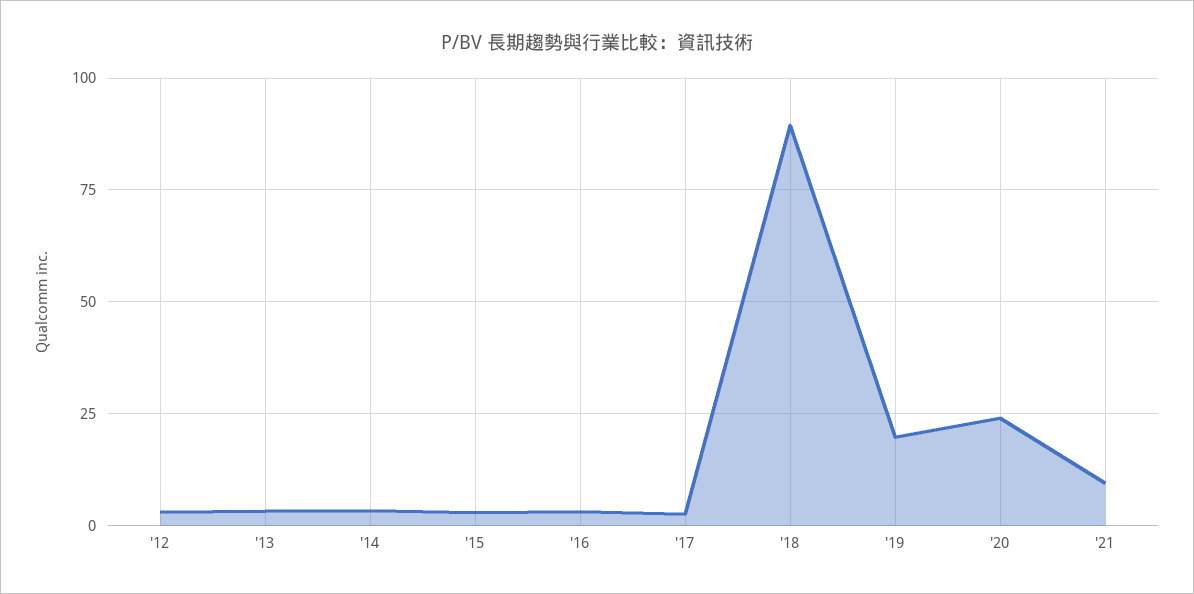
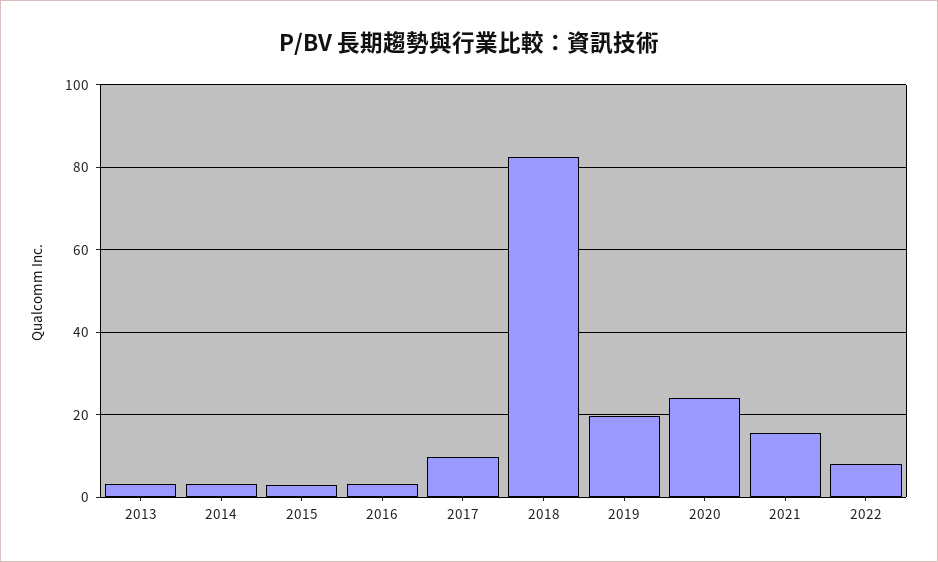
'12: 2.5 -> none
'17: 2.5 -> 10
'18: 90 -> 82
'21: 10 -> 16
2022: none -> 8

